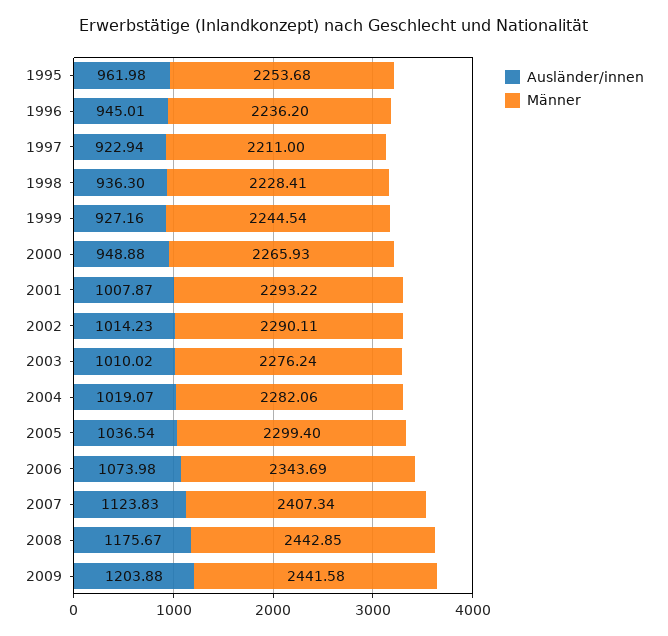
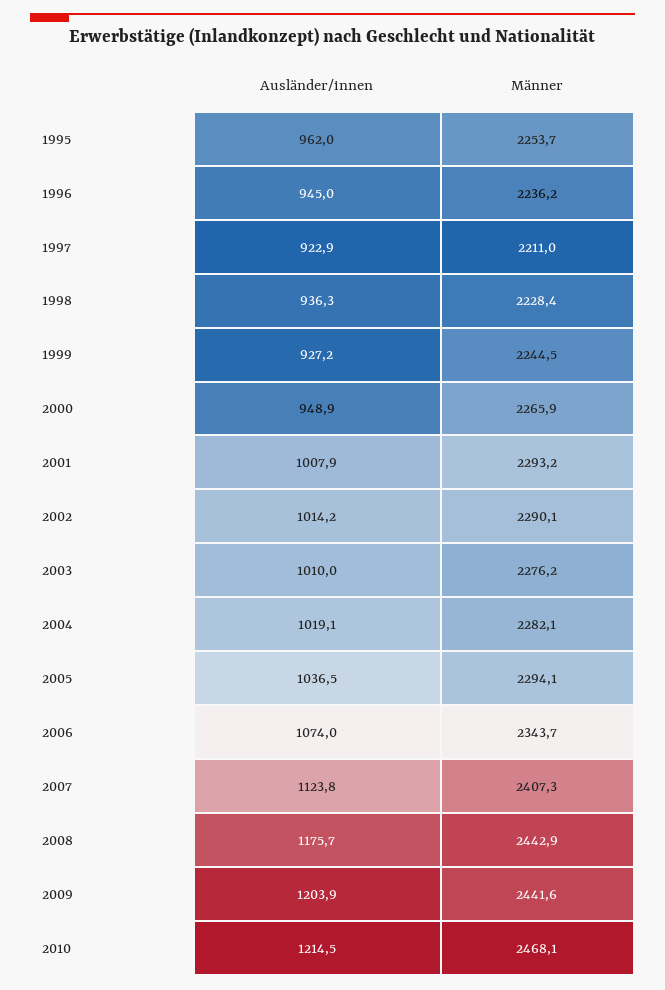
Männer, 2005: 2299.4 -> 2294.1
Ausländer/innen, 2010: none -> 1214.5
Männer, 2010: none -> 2468.1

